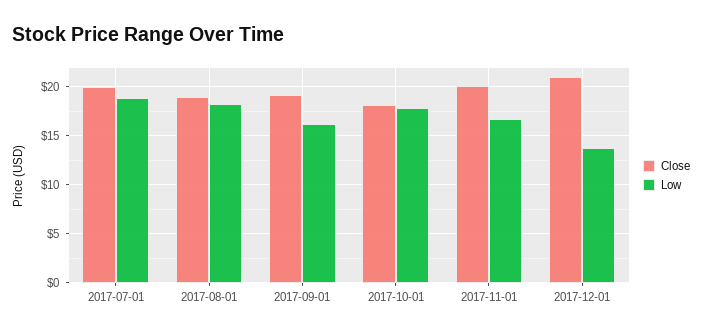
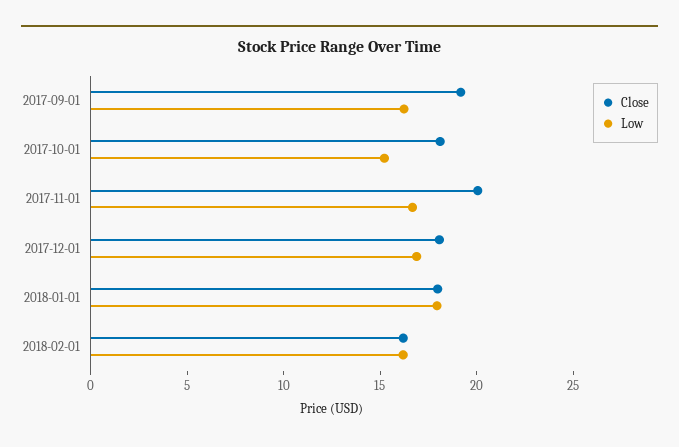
Close, 2017-07-01: 20 -> none
Low, 2017-07-01: 19 -> none
Close, 2017-08-01: 19 -> none
Low, 2017-08-01: 18 -> none
Low, 2017-10-01: 18 -> 15
Close, 2017-12-01: 21 -> 18
Low, 2017-12-01: 14 -> 17
Close, 2018-01-01: none -> 18
Low, 2018-01-01: none -> 18
Close, 2018-02-01: none -> 16
Low, 2018-02-01: none -> 16

